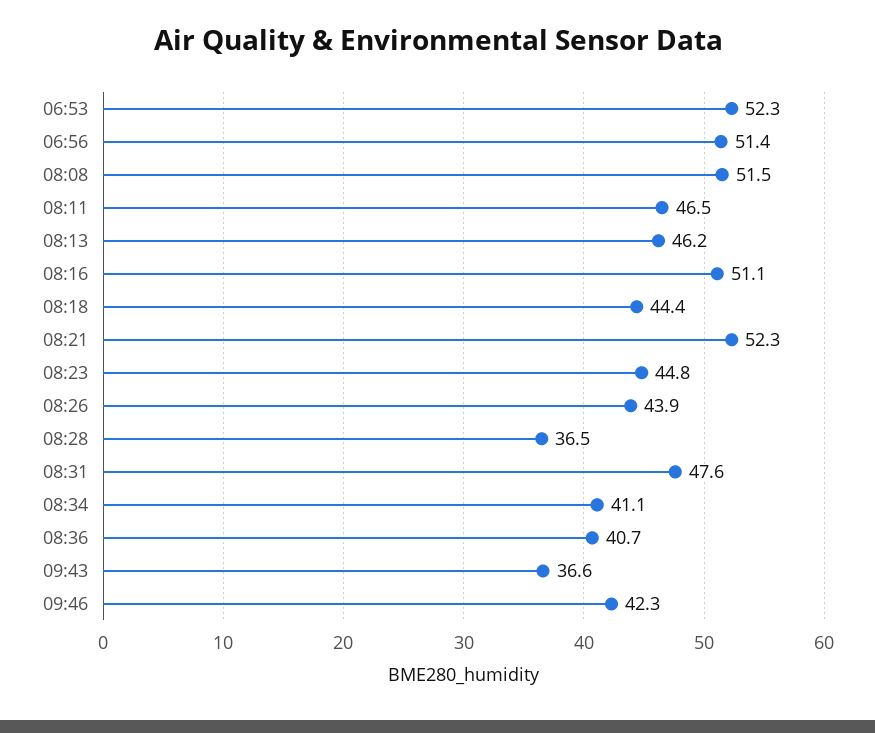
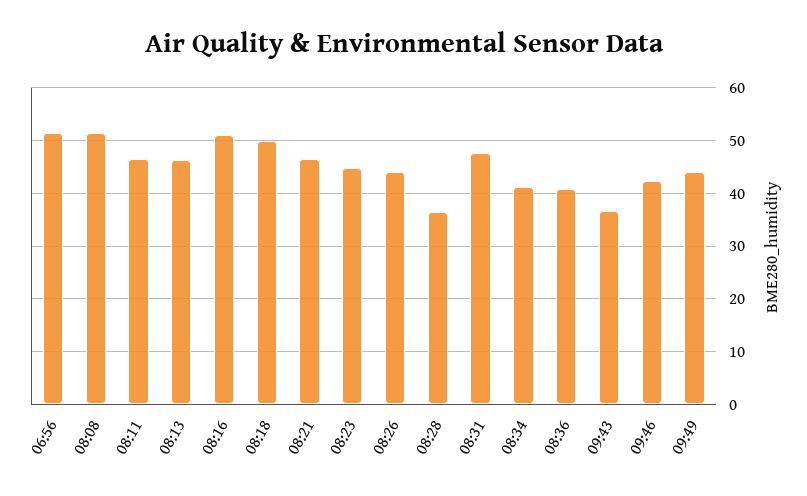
06:53: 52.3 -> none
08:18: 44.4 -> 50
08:21: 52.3 -> 46
09:49: none -> 44

